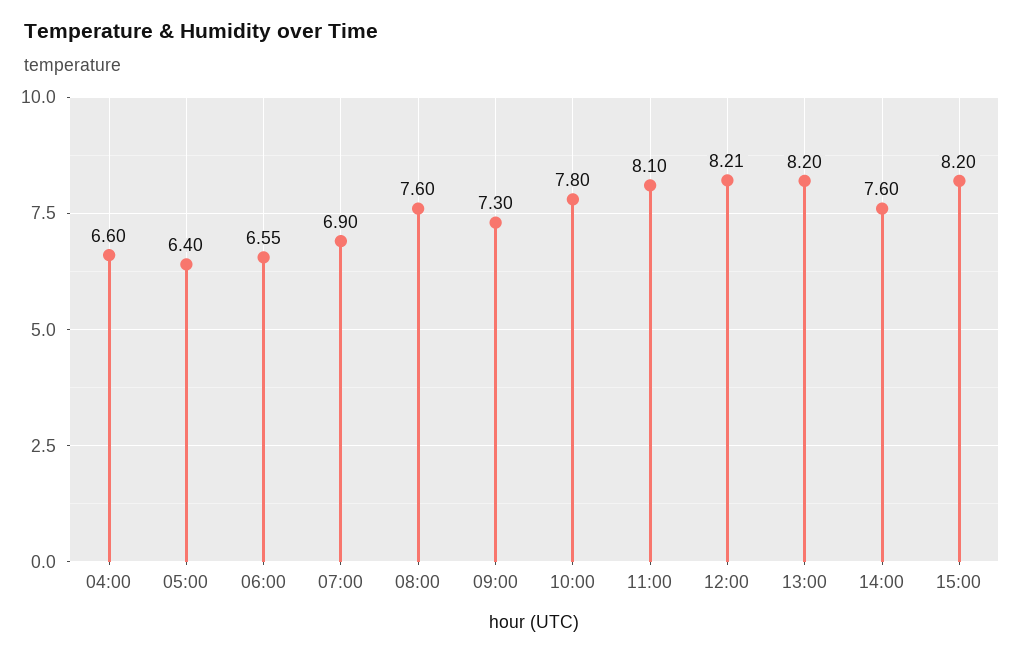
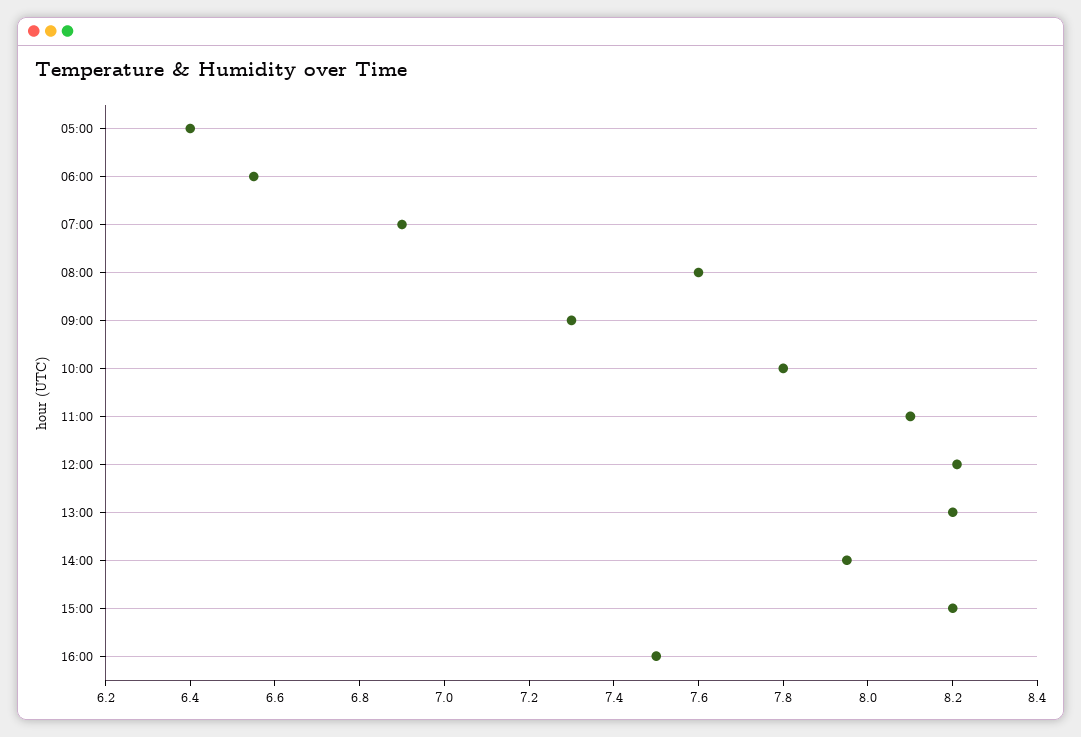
04:00: 6.6 -> none
14:00: 7.6 -> 7.95
16:00: none -> 7.5

